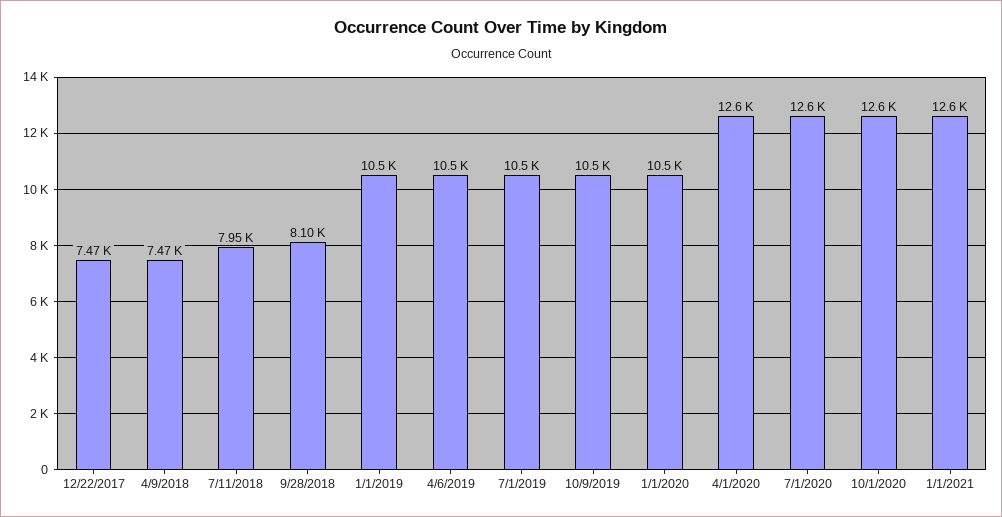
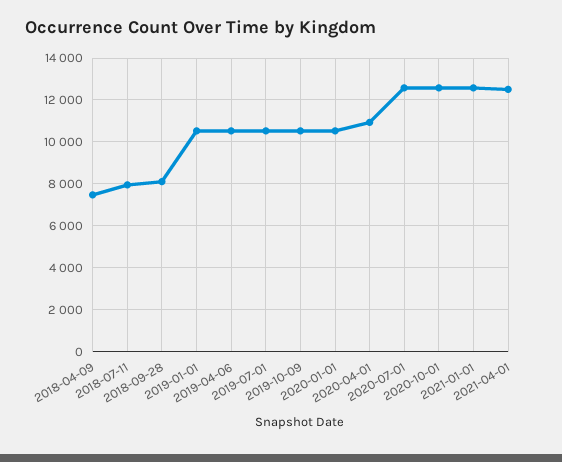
12/22/2017: 7470 -> none
4/1/2020: 12600 -> 11000
2021-04-01: none -> 12500

